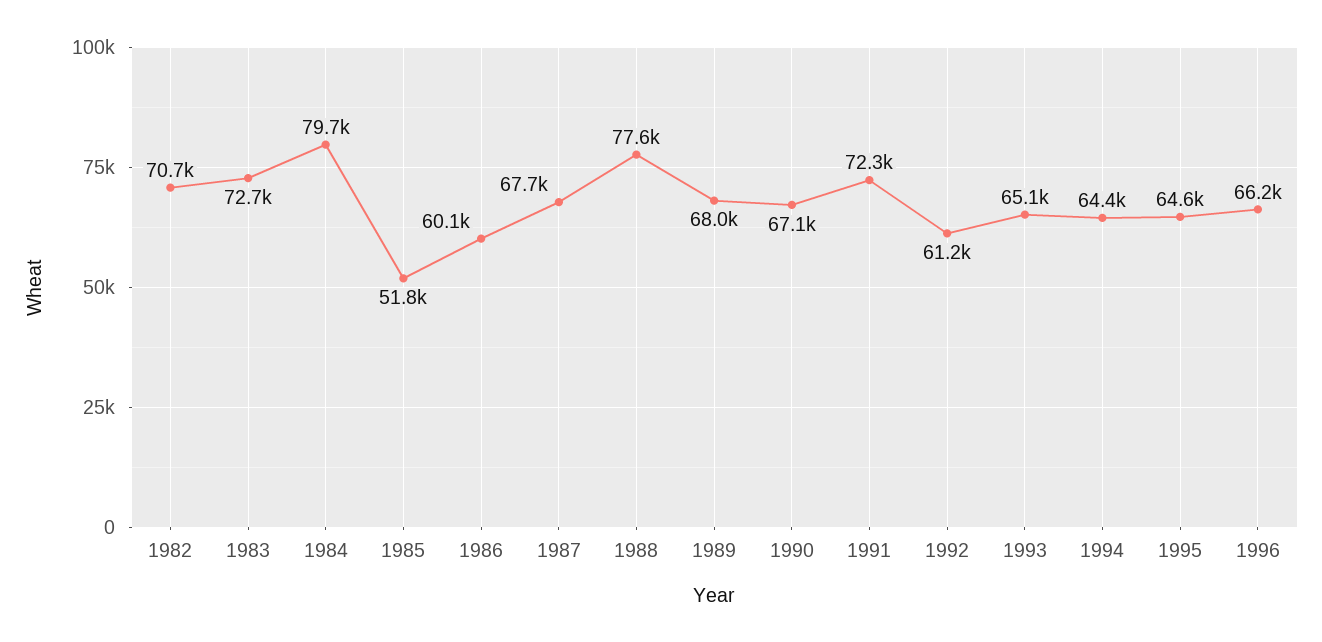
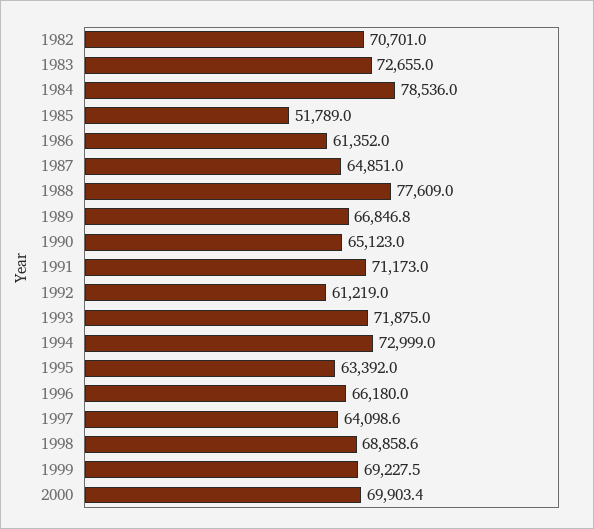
1984: 79700 -> 78536
1986: 60100 -> 61352
1987: 67700 -> 64851
1989: 68000 -> 66846.8
1990: 67100 -> 65123
1991: 72300 -> 71173
1993: 65100 -> 71875
1994: 64400 -> 72999
1995: 64600 -> 63392
1997: none -> 64098.6
1998: none -> 68858.6
1999: none -> 69227.5
2000: none -> 69903.4

